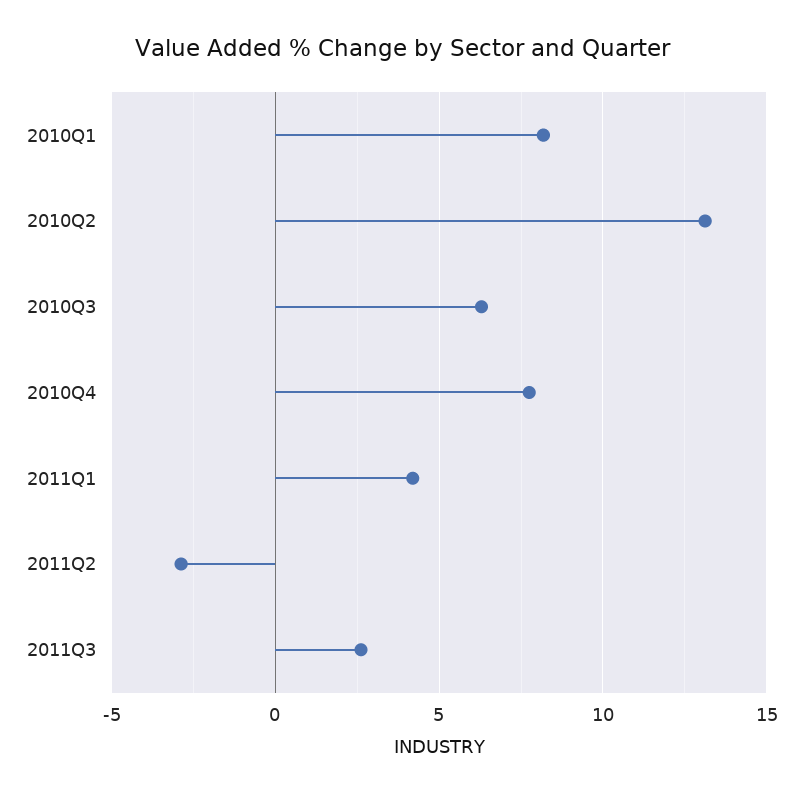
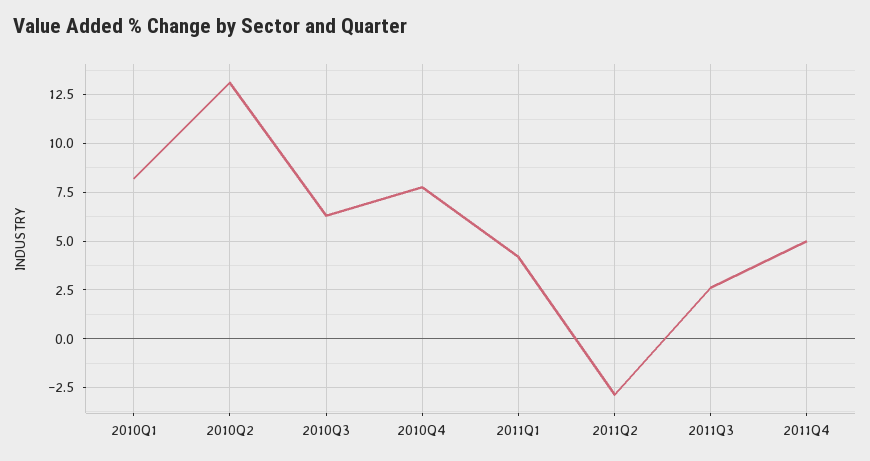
2011Q4: none -> 5

